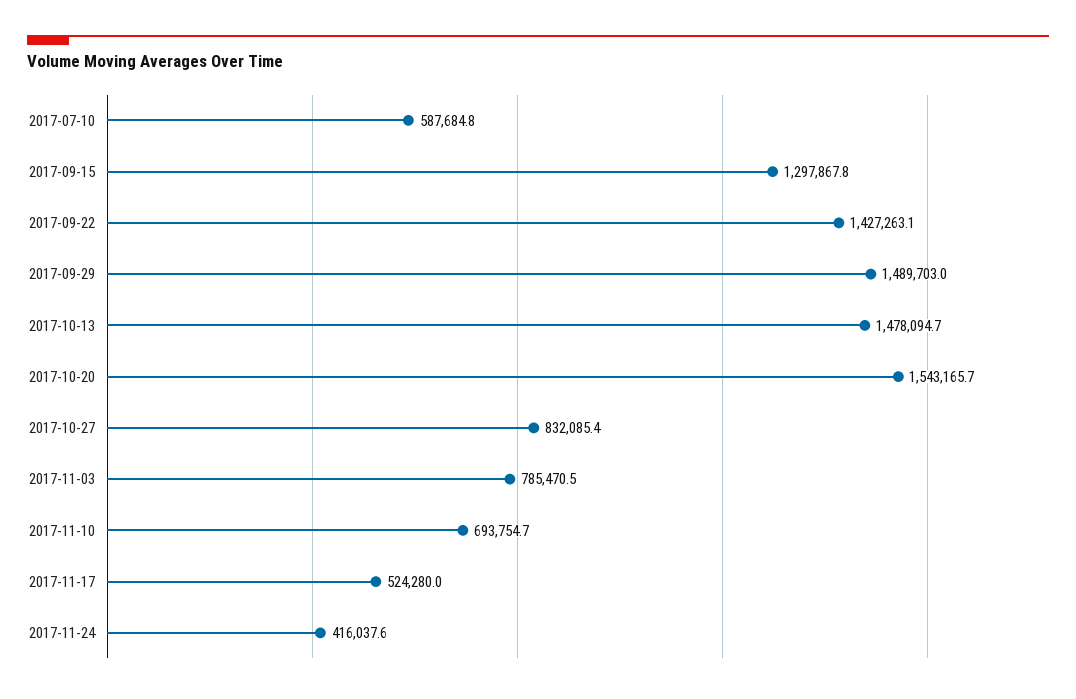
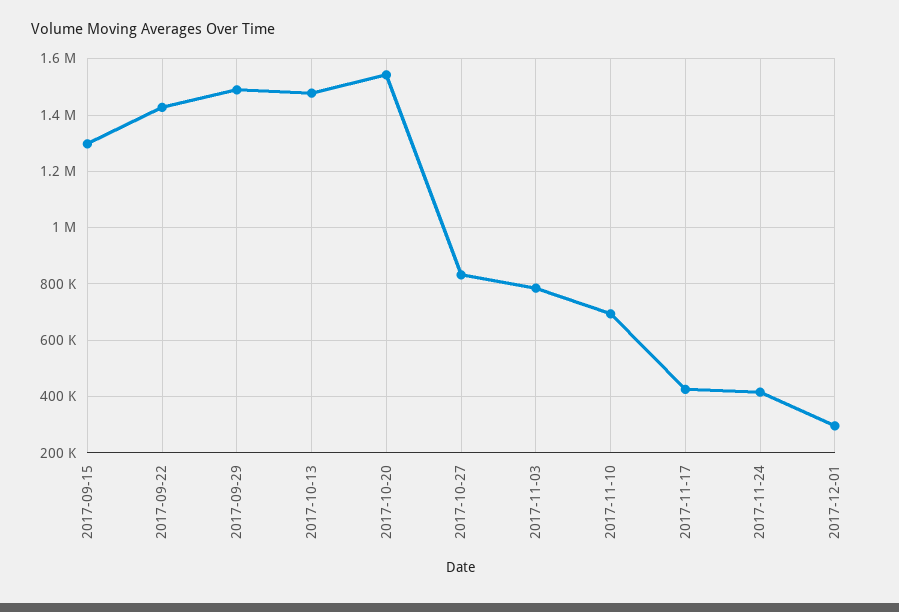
2017-07-10: 587684.8 -> none
2017-11-17: 524280 -> 425000
2017-12-01: none -> 300000

